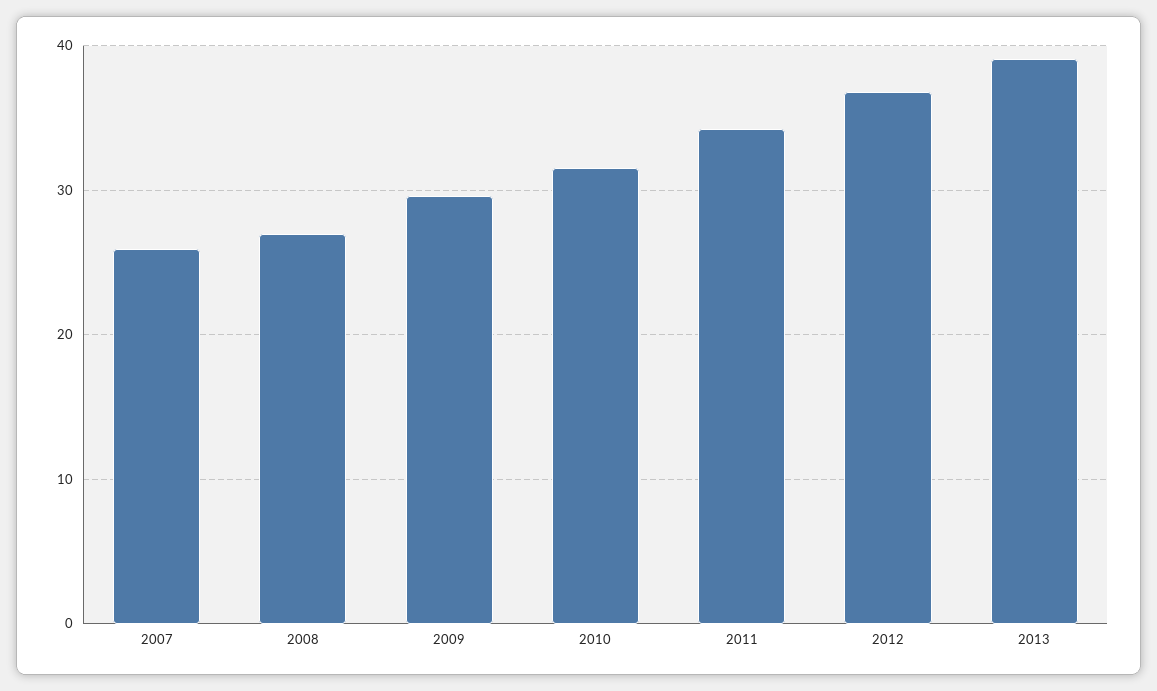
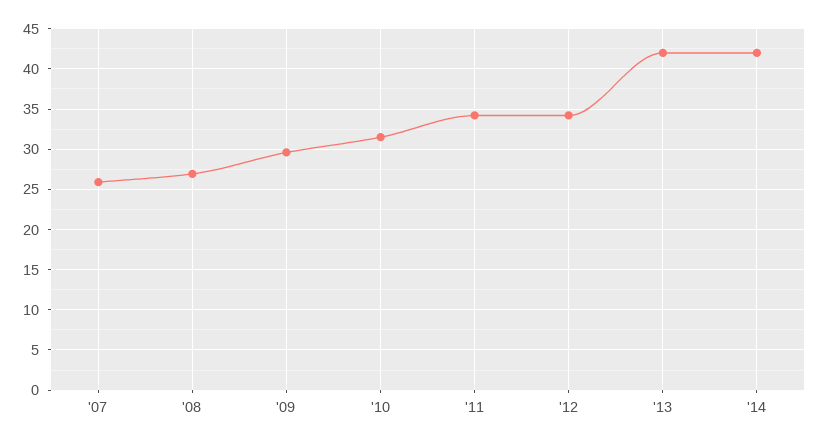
2012: 37 -> 34
2013: 39 -> 42
'14: none -> 42

